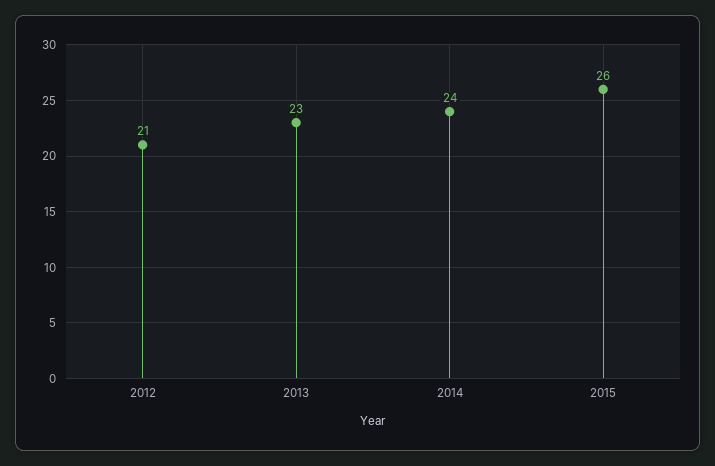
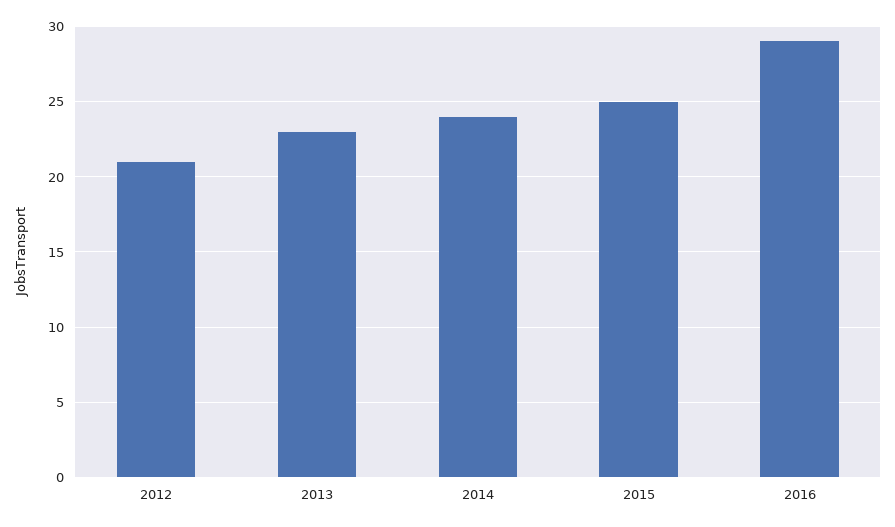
2015: 26 -> 25
2016: none -> 29

